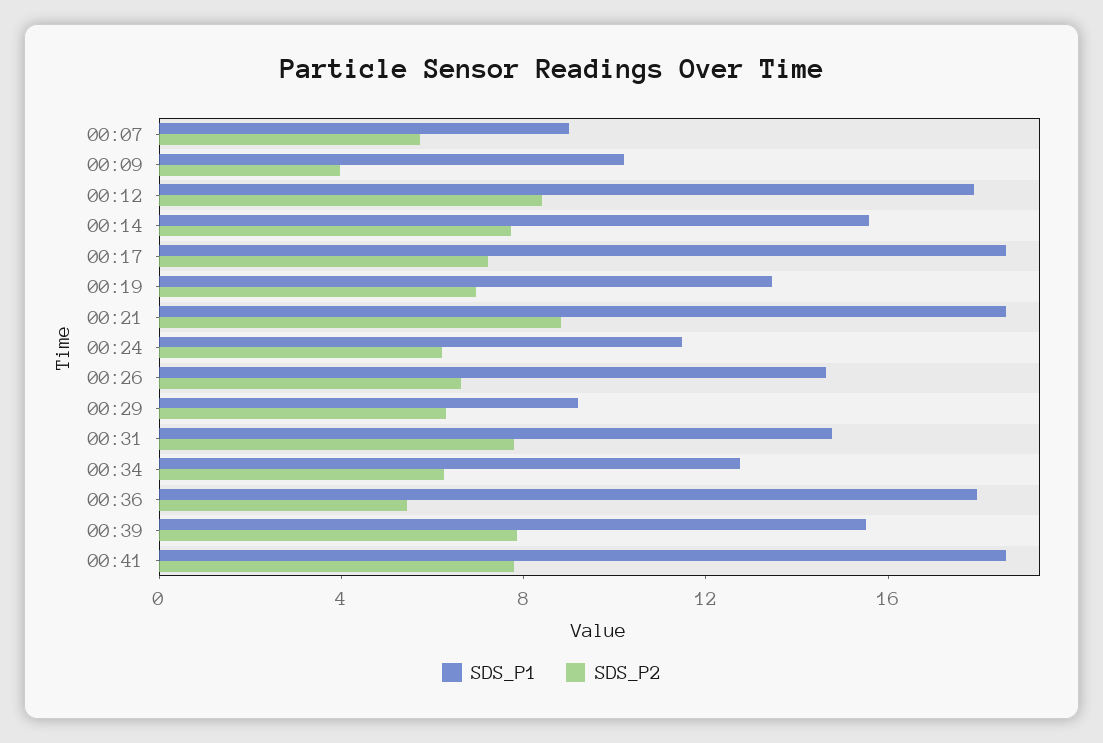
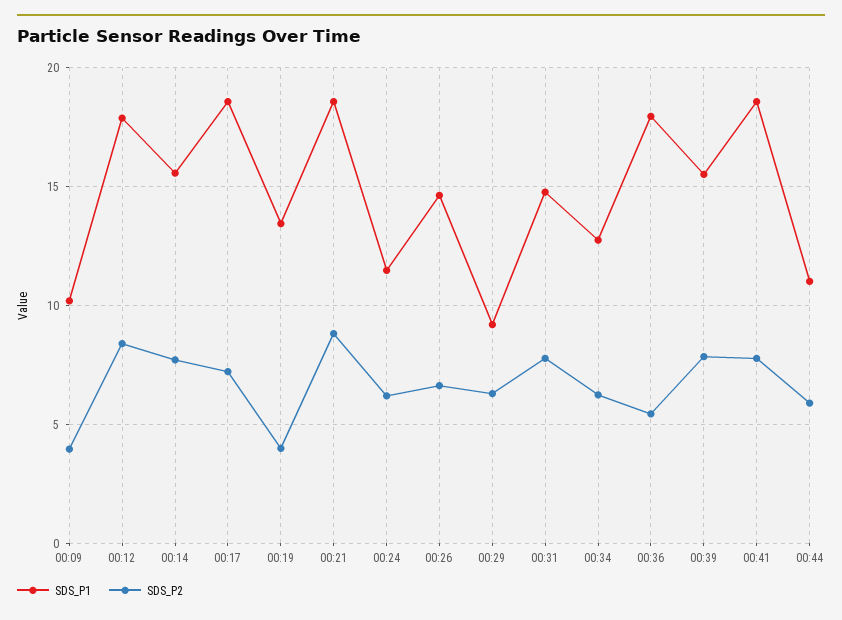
SDS_P1, 00:07: 9 -> none
SDS_P2, 00:07: 6 -> none
SDS_P2, 00:19: 7 -> 4
SDS_P1, 00:44: none -> 11
SDS_P2, 00:44: none -> 6

